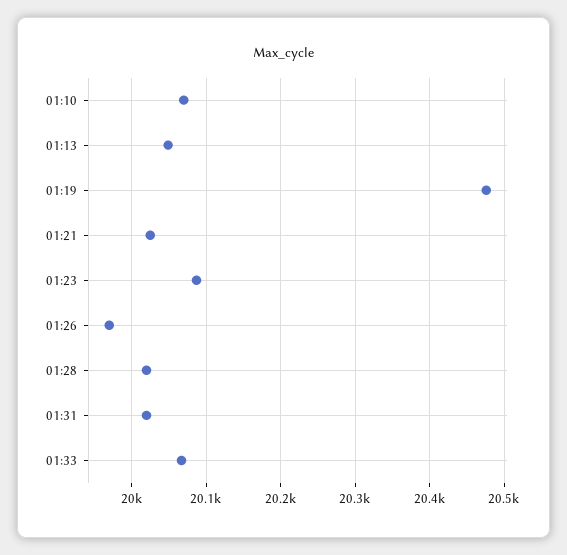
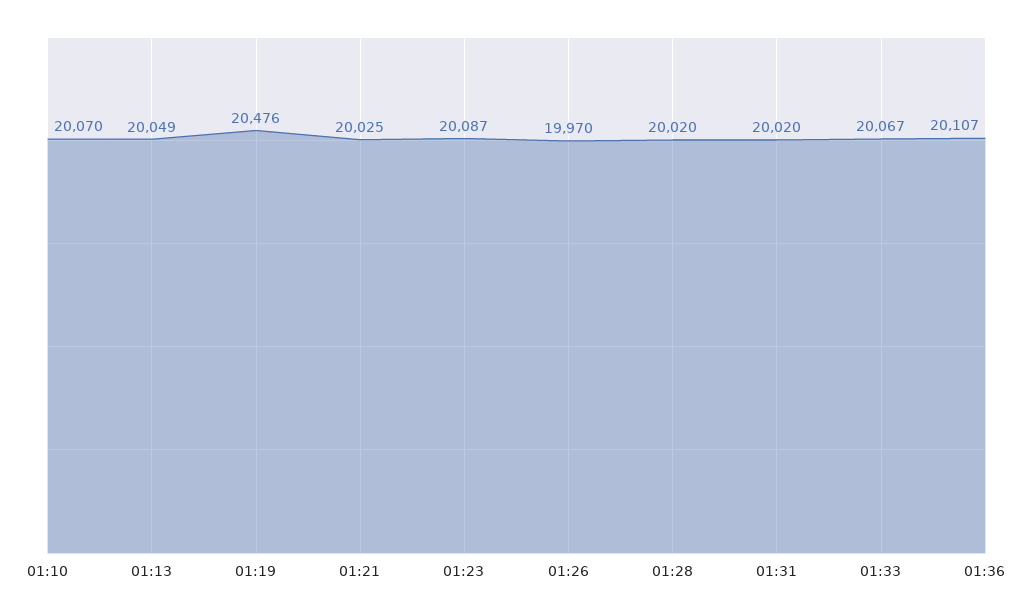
01:36: none -> 20107

